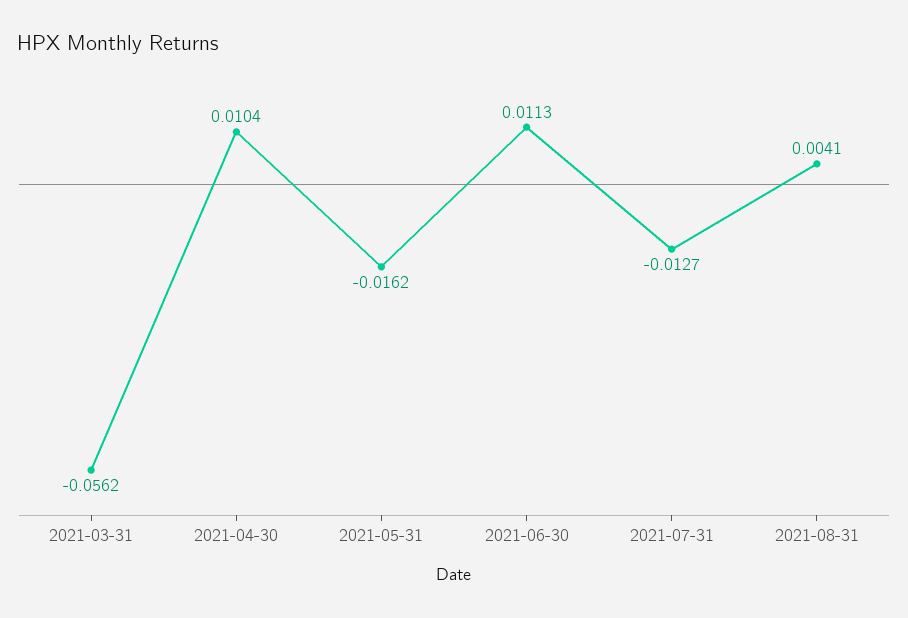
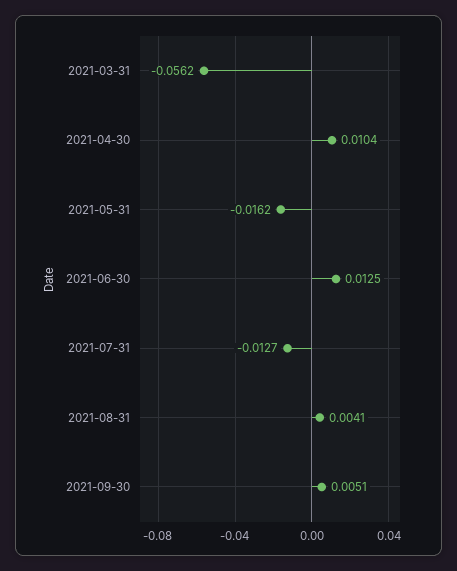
2021-06-30: 0.0113 -> 0.0125
2021-09-30: none -> 0.0051

